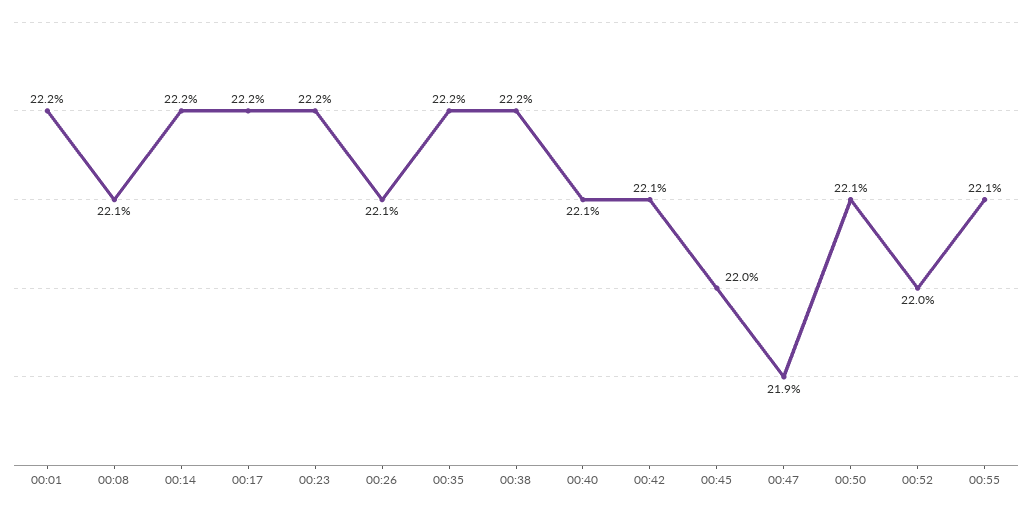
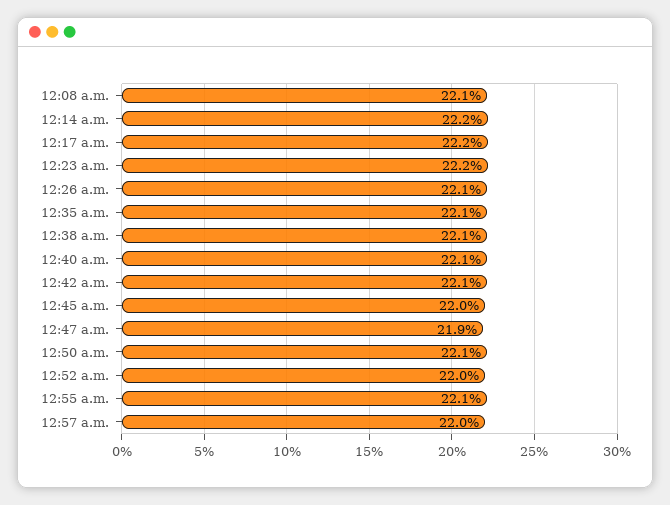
00:01: 22.2 -> none
00:35: 22.2 -> 22.1
00:38: 22.2 -> 22.1
12:57 a.m.: none -> 22

